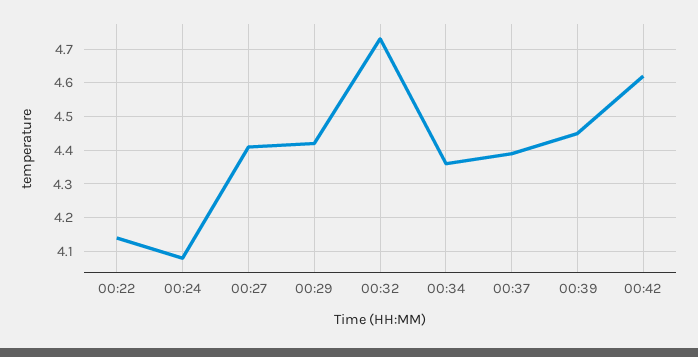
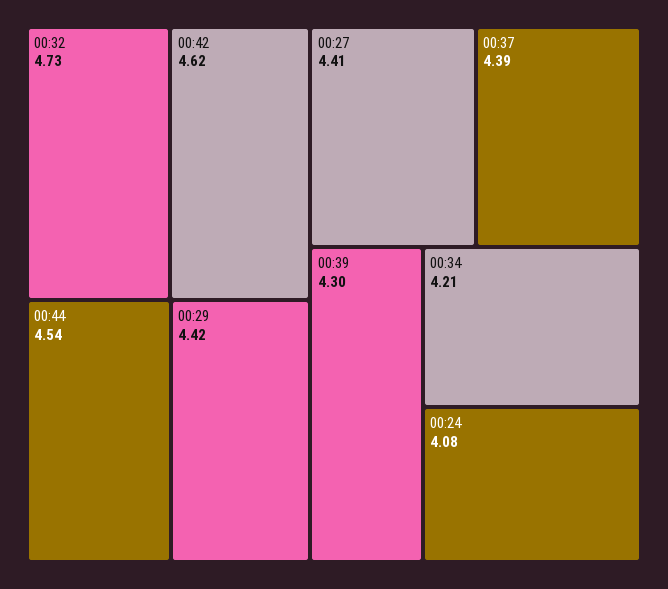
00:22: 4.15 -> none
00:34: 4.35 -> 4.21
00:39: 4.45 -> 4.3
00:44: none -> 4.54

